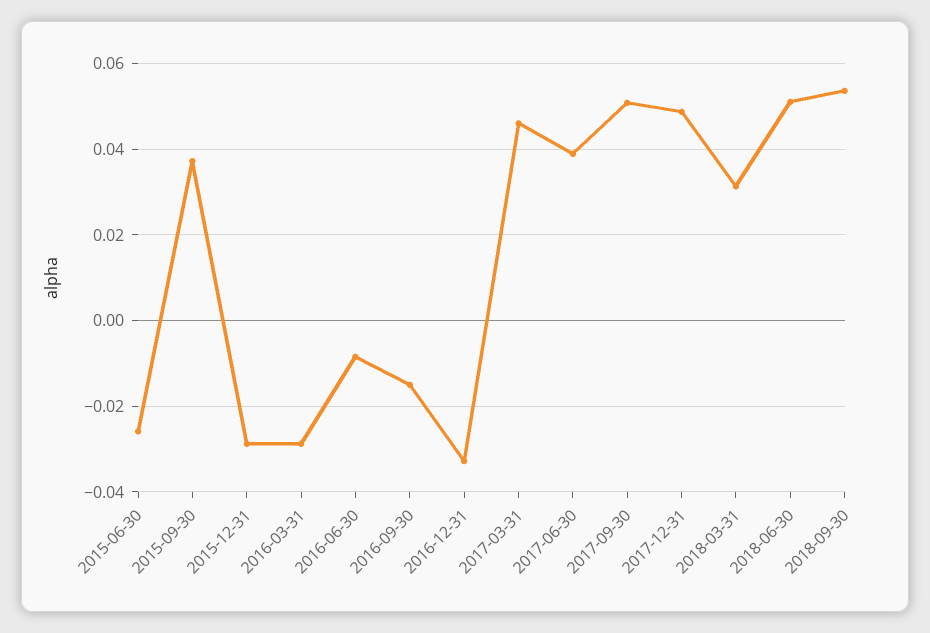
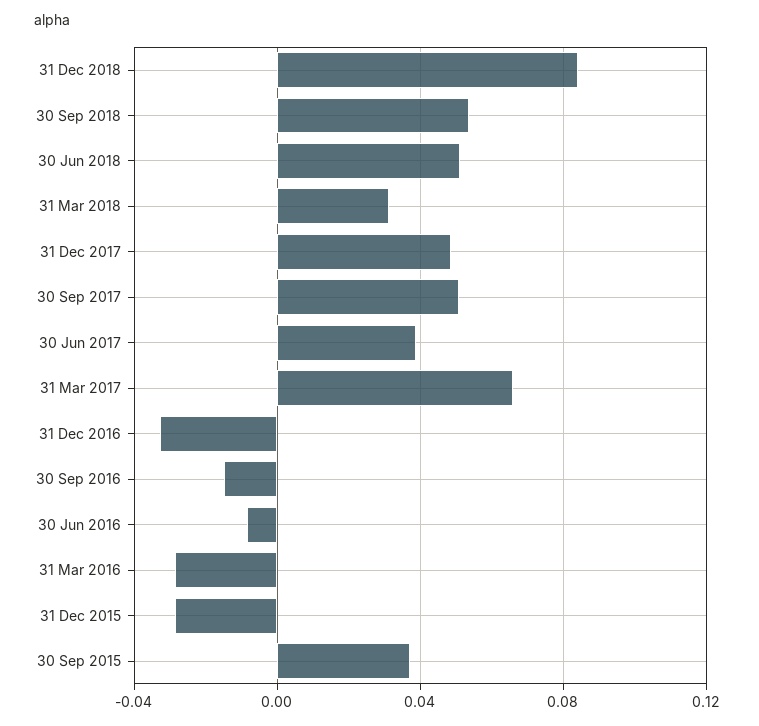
2015-06-30: -0.026 -> none
2017-03-31: 0.046 -> 0.065
31 Dec 2018: none -> 0.085

